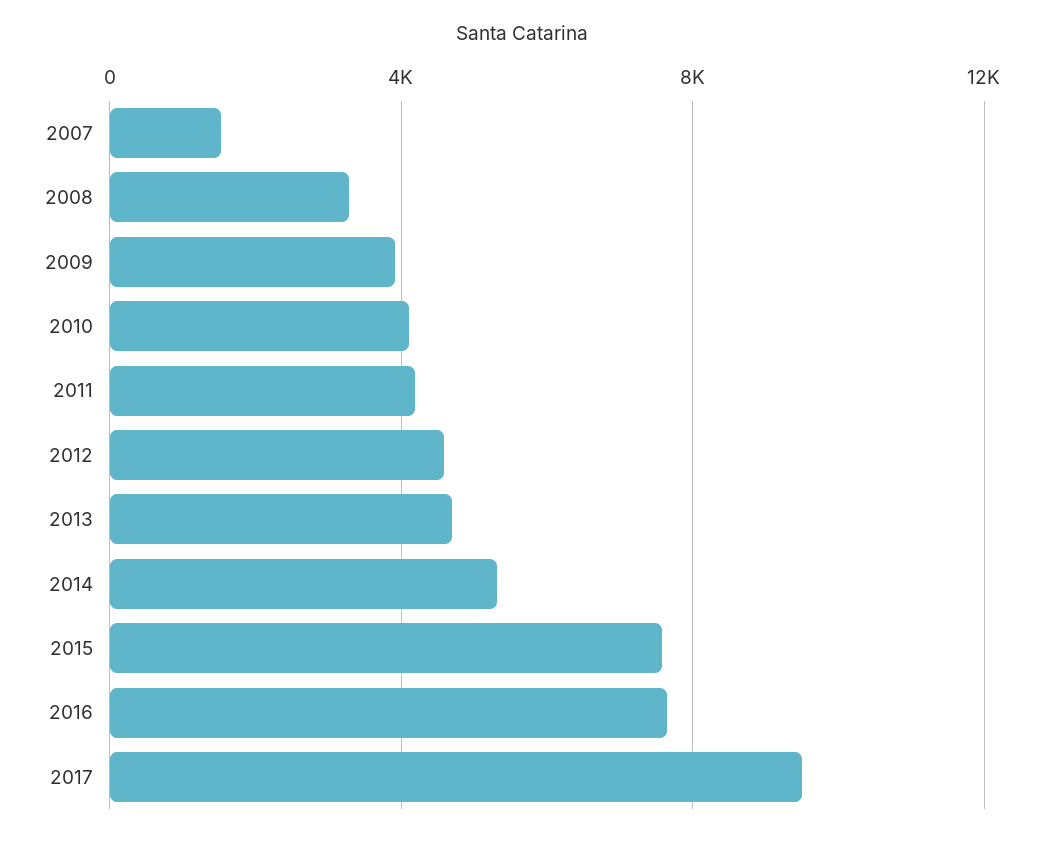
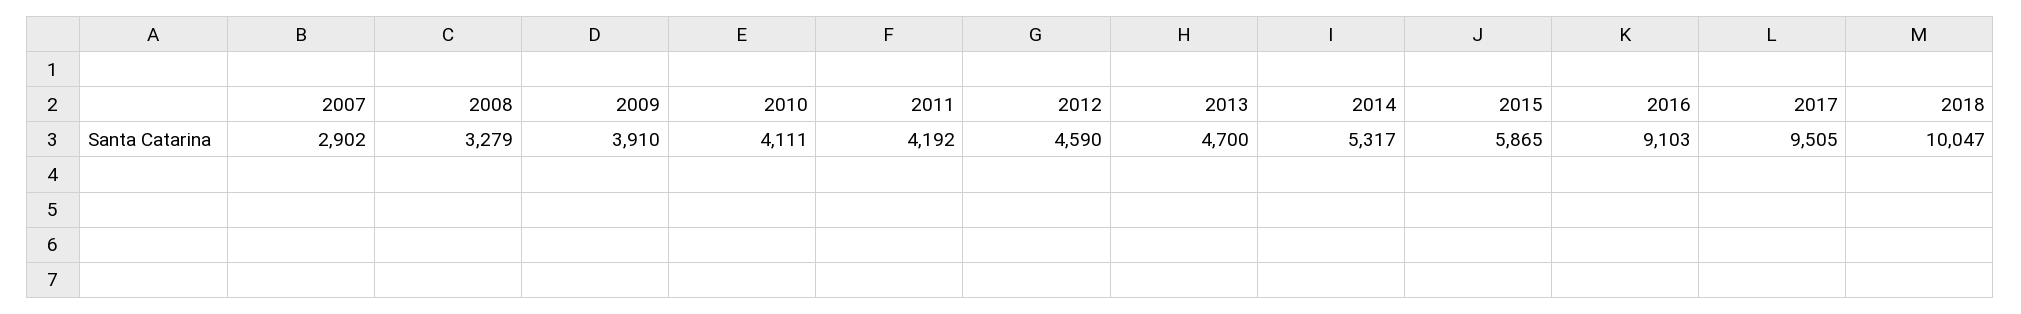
2007: 1500 -> 2902
2015: 7500 -> 5865
2016: 7500 -> 9103
2018: none -> 10047

